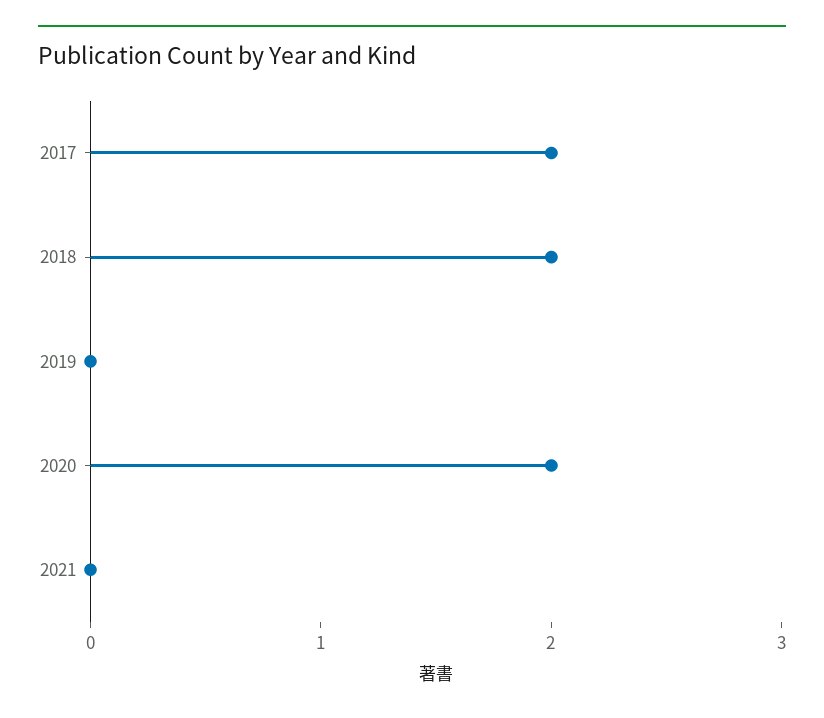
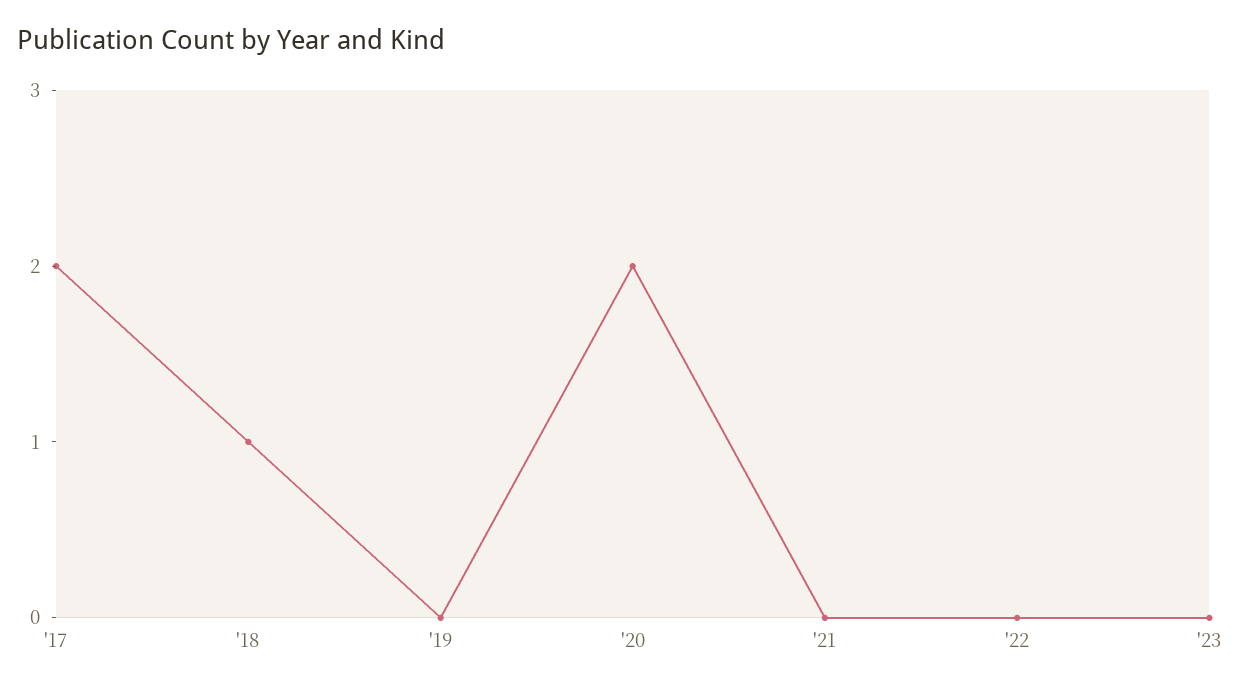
2018: 2 -> 1
'22: none -> 0
'23: none -> 0

